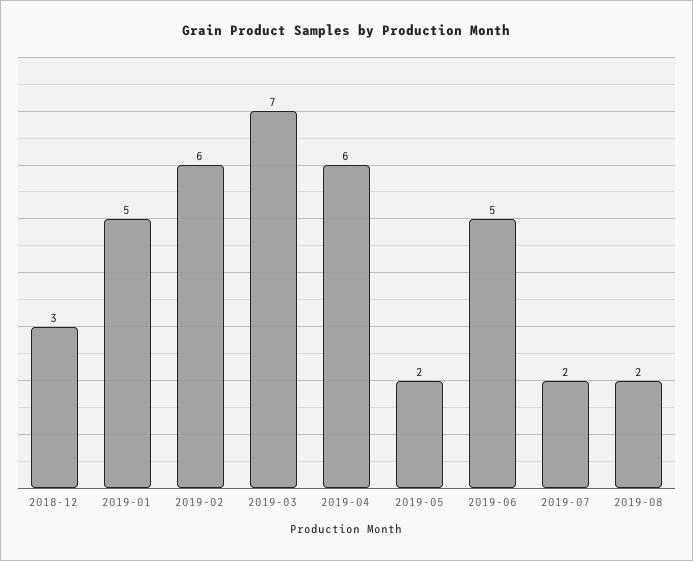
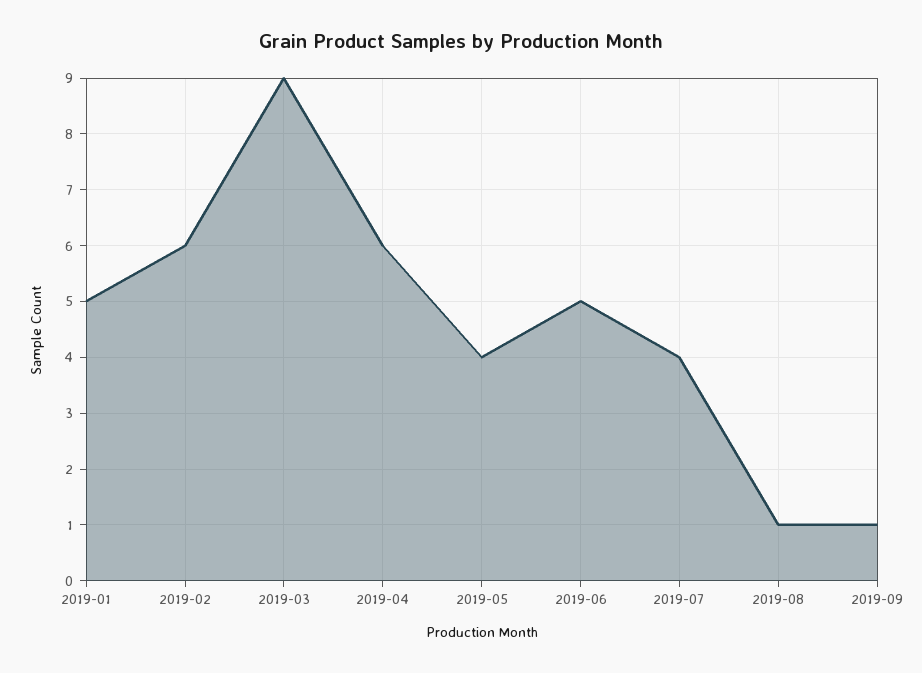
2018-12: 3 -> none
2019-03: 7 -> 9
2019-05: 2 -> 4
2019-07: 2 -> 4
2019-08: 2 -> 1
2019-09: none -> 1

